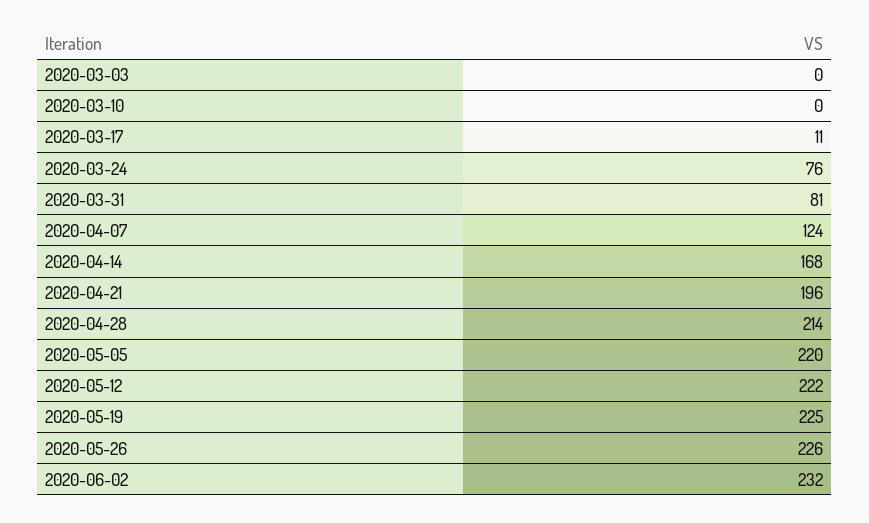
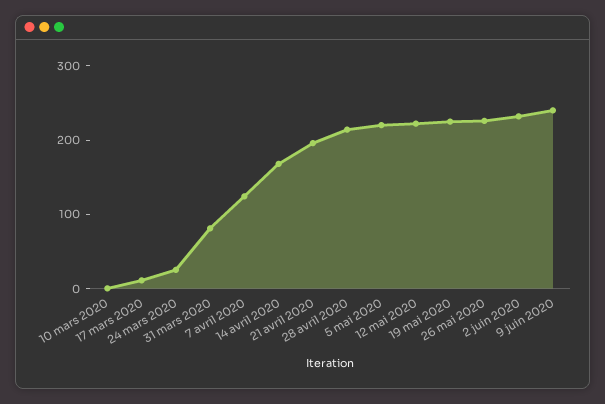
2020-03-03: 0 -> none
2020-03-24: 76 -> 20
9 juin 2020: none -> 240

